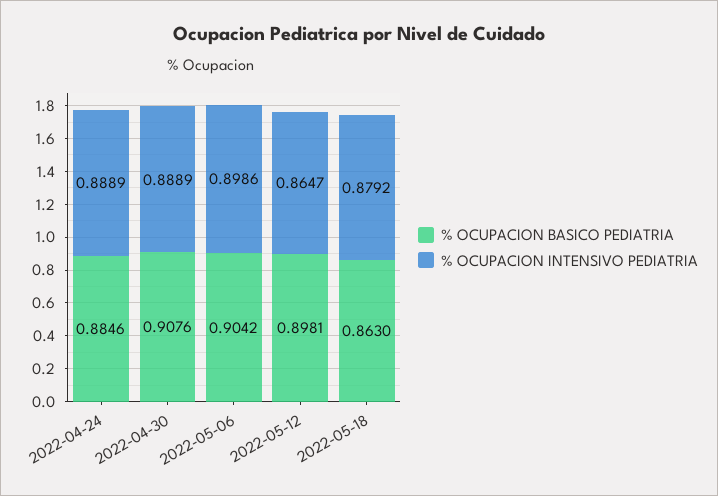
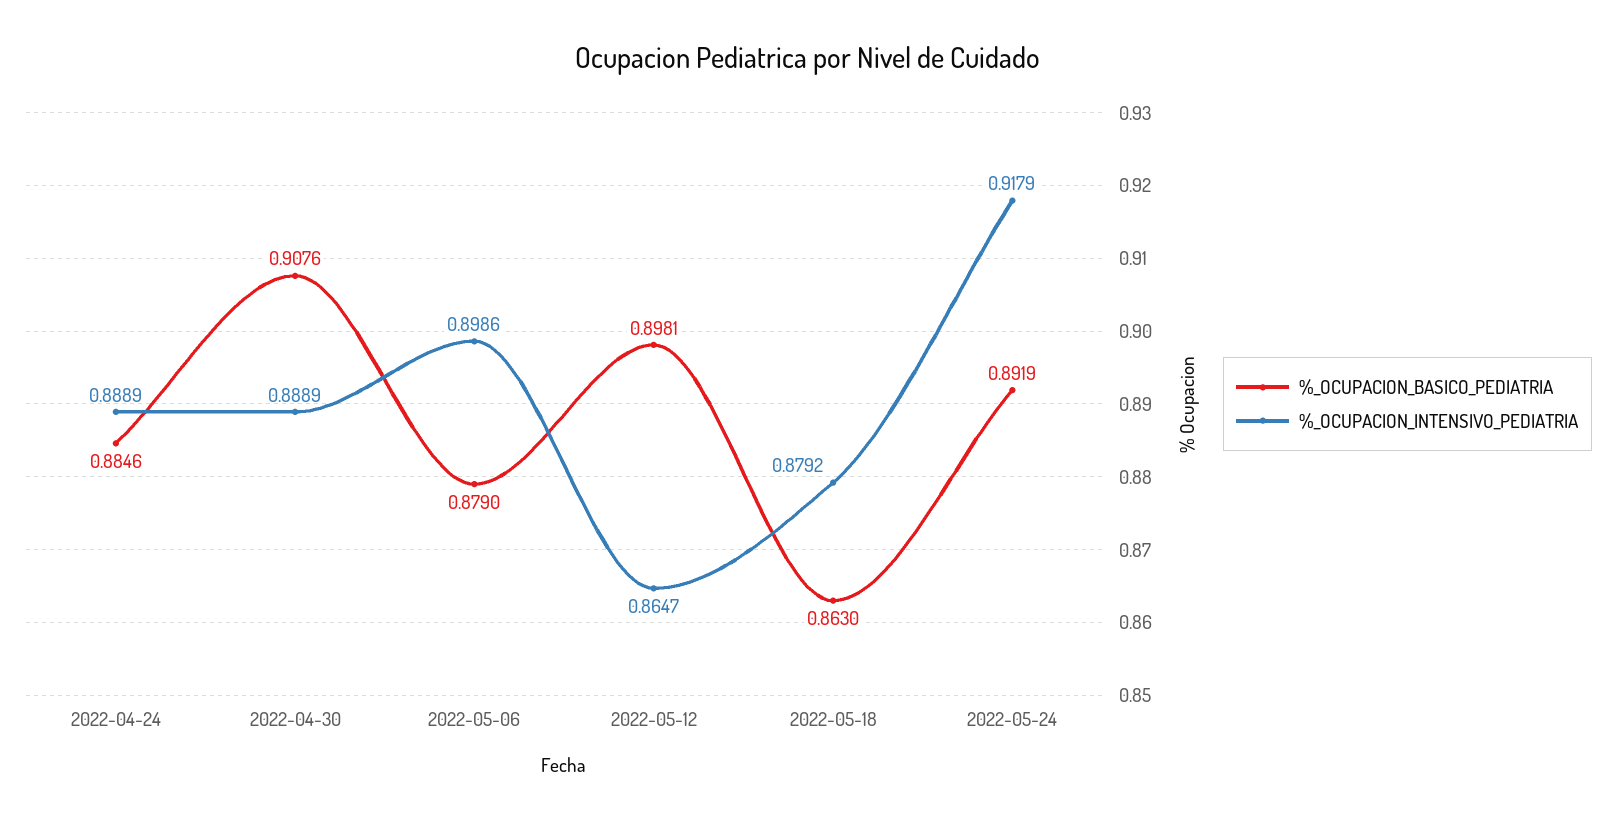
% OCUPACION BASICO PEDIATRIA, 2022-05-06: 0.9042 -> 0.879
% OCUPACION BASICO PEDIATRIA, 2022-05-24: none -> 0.8919
% OCUPACION INTENSIVO PEDIATRIA, 2022-05-24: none -> 0.9179

